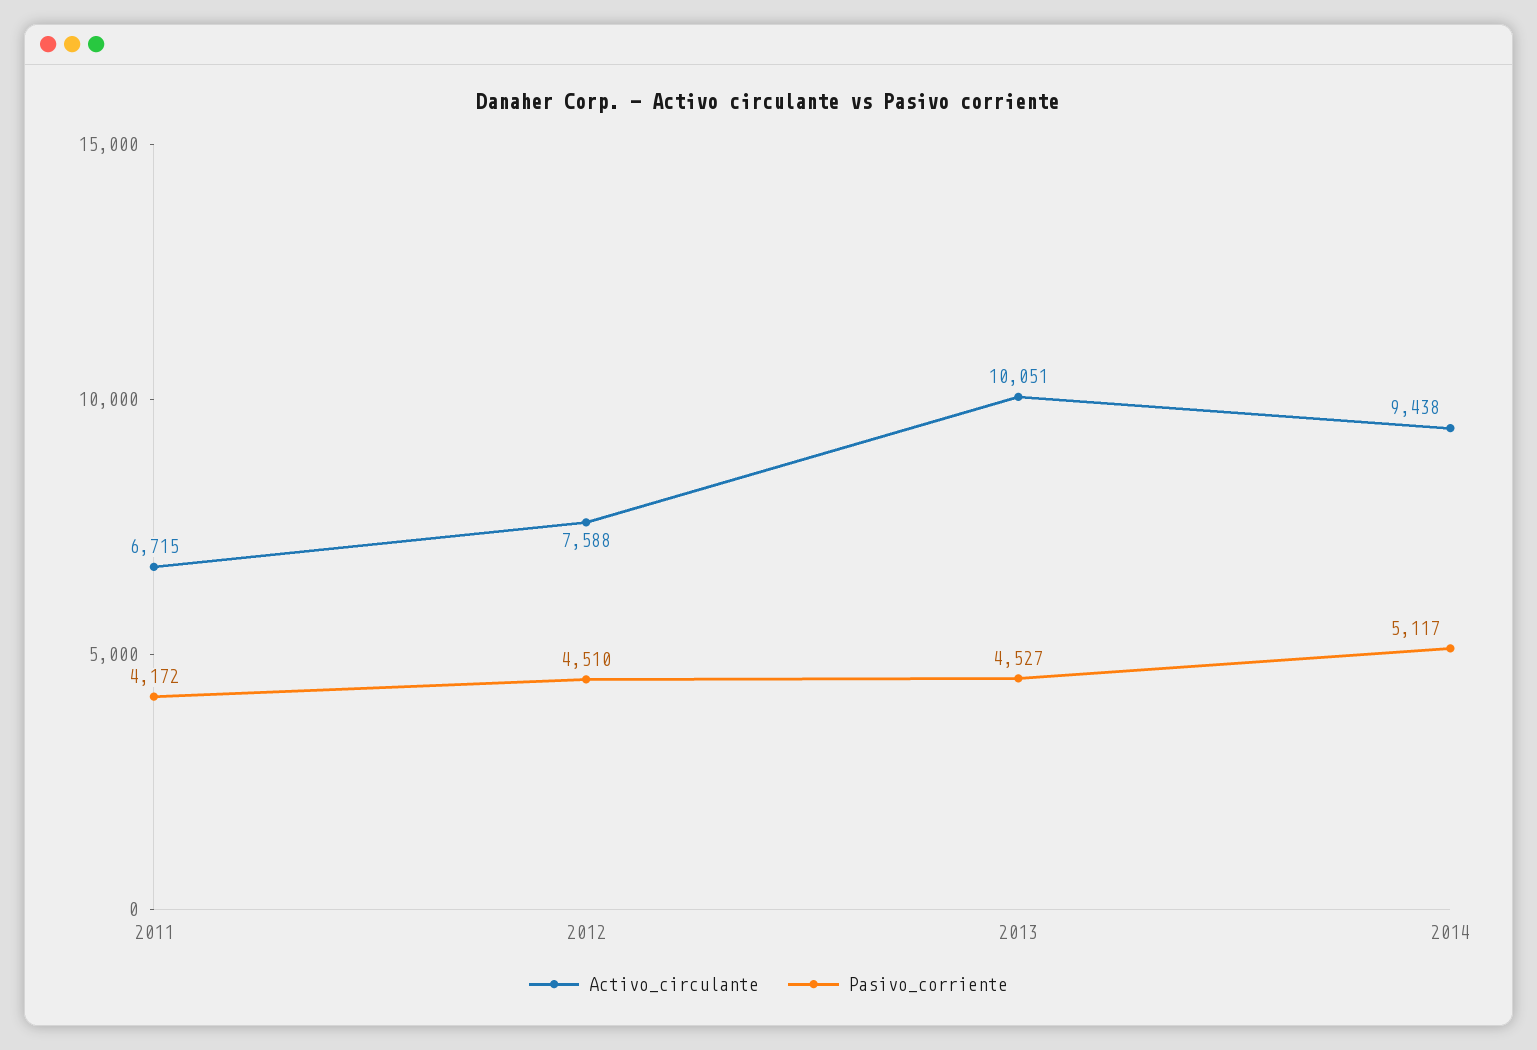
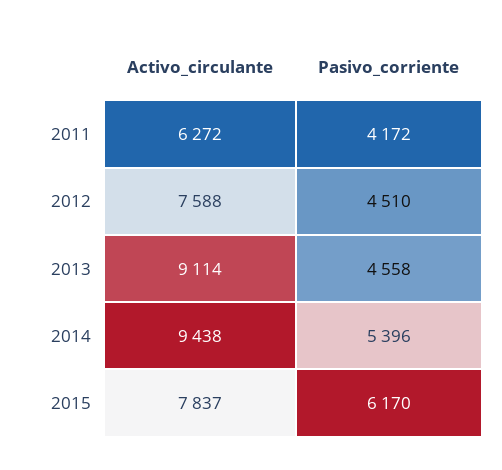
Activo_circulante, 2011: 6715 -> 6272
Activo_circulante, 2013: 10051 -> 9114
Pasivo_corriente, 2013: 4527 -> 4558
Pasivo_corriente, 2014: 5117 -> 5396
Activo_circulante, 2015: none -> 7837
Pasivo_corriente, 2015: none -> 6170

